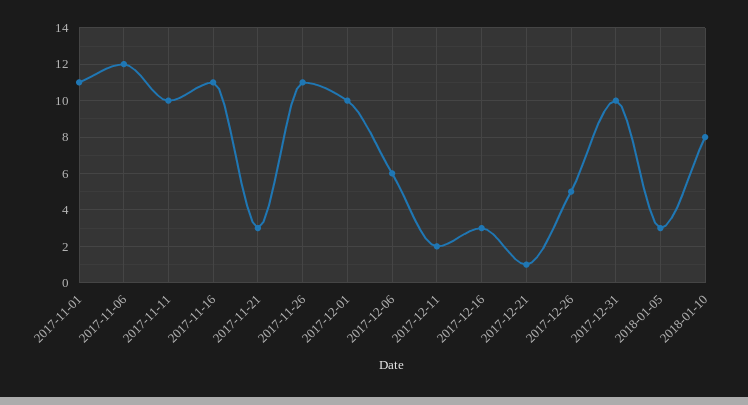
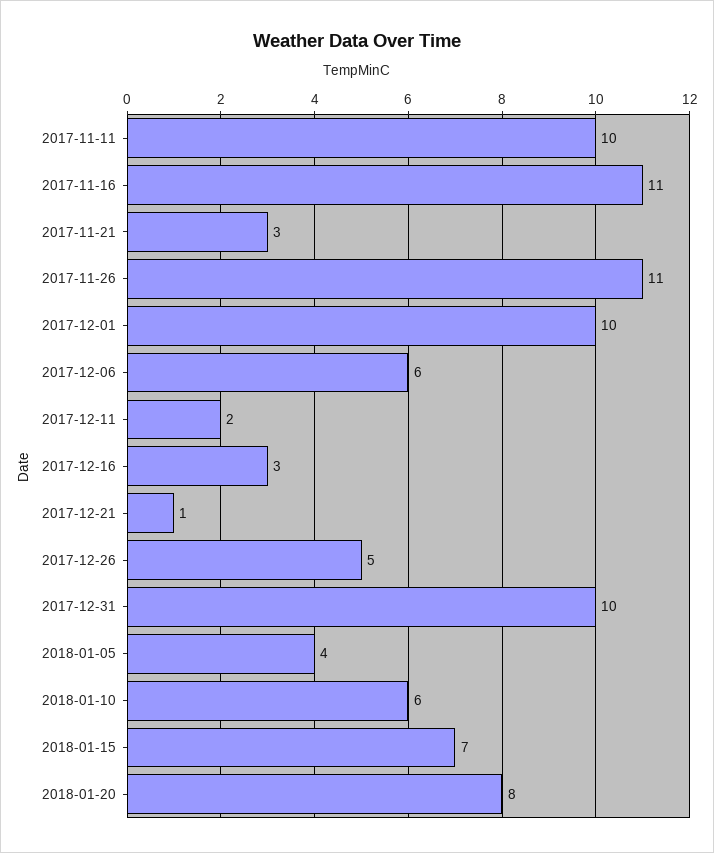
2017-11-01: 11 -> none
2017-11-06: 12 -> none
2018-01-05: 3 -> 4
2018-01-10: 8 -> 6
2018-01-15: none -> 7
2018-01-20: none -> 8

